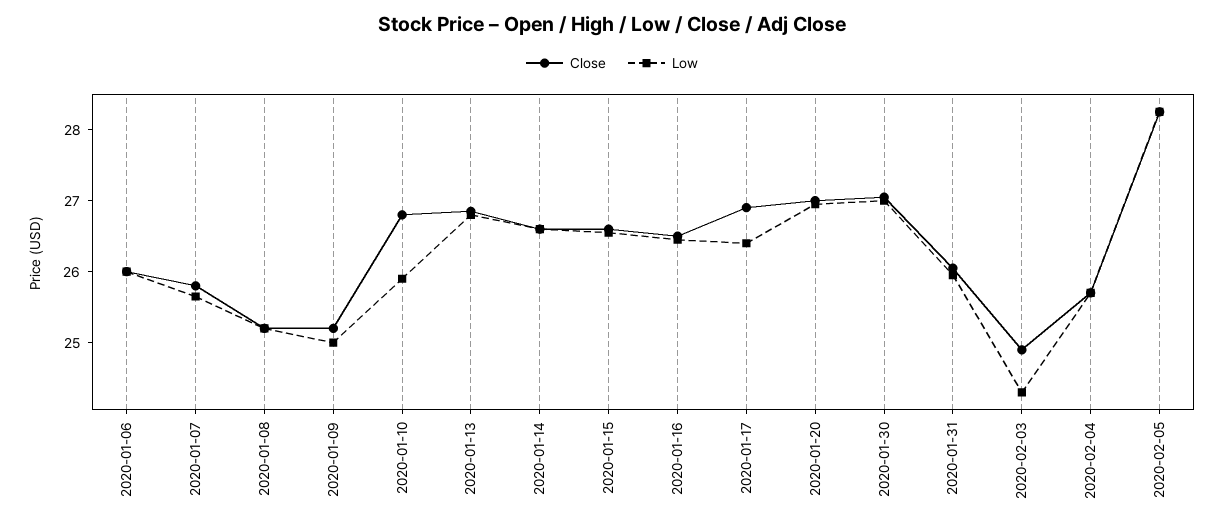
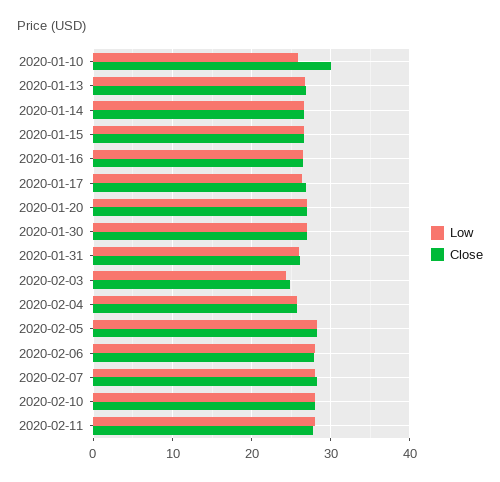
Close, 2020-01-06: 26 -> none
Low, 2020-01-06: 26 -> none
Close, 2020-01-07: 25.8 -> none
Low, 2020-01-07: 25.6 -> none
Close, 2020-01-08: 25.2 -> none
Low, 2020-01-08: 25.2 -> none
Close, 2020-01-09: 25.2 -> none
Low, 2020-01-09: 25 -> none
Close, 2020-01-10: 26.8 -> 30
Low, 2020-02-06: none -> 28
Close, 2020-02-06: none -> 28
Low, 2020-02-07: none -> 28
Close, 2020-02-07: none -> 28
Low, 2020-02-10: none -> 28
Close, 2020-02-10: none -> 28
Low, 2020-02-11: none -> 28
Close, 2020-02-11: none -> 28

